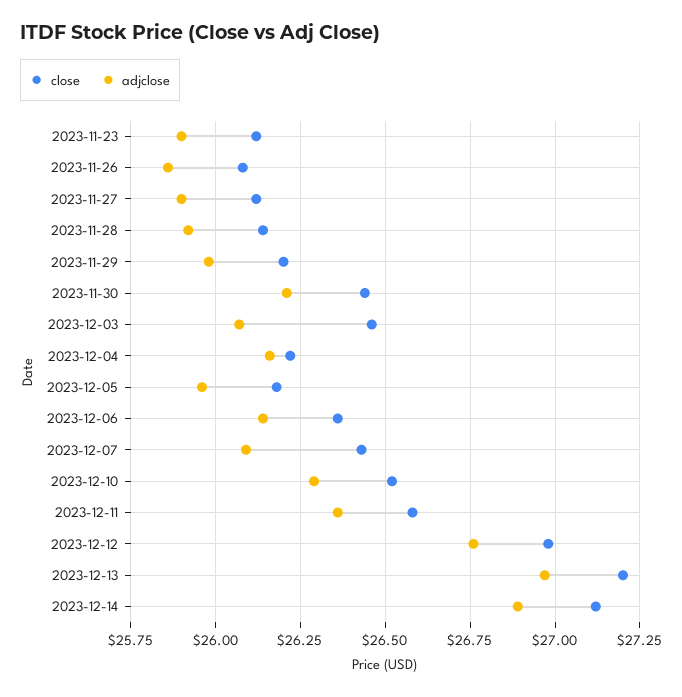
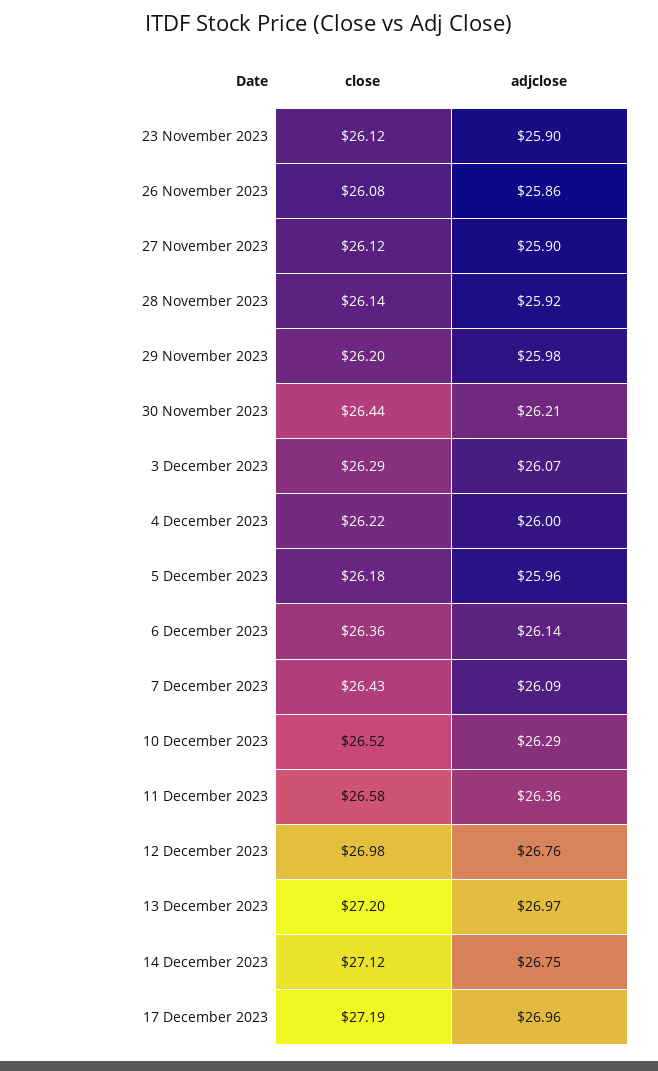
close, 2023-12-03: 26.45 -> 26.29
adjclose, 2023-12-04: 26.15 -> 26
adjclose, 2023-12-14: 26.9 -> 26.75
close, 17 December 2023: none -> 27.19
adjclose, 17 December 2023: none -> 26.96

